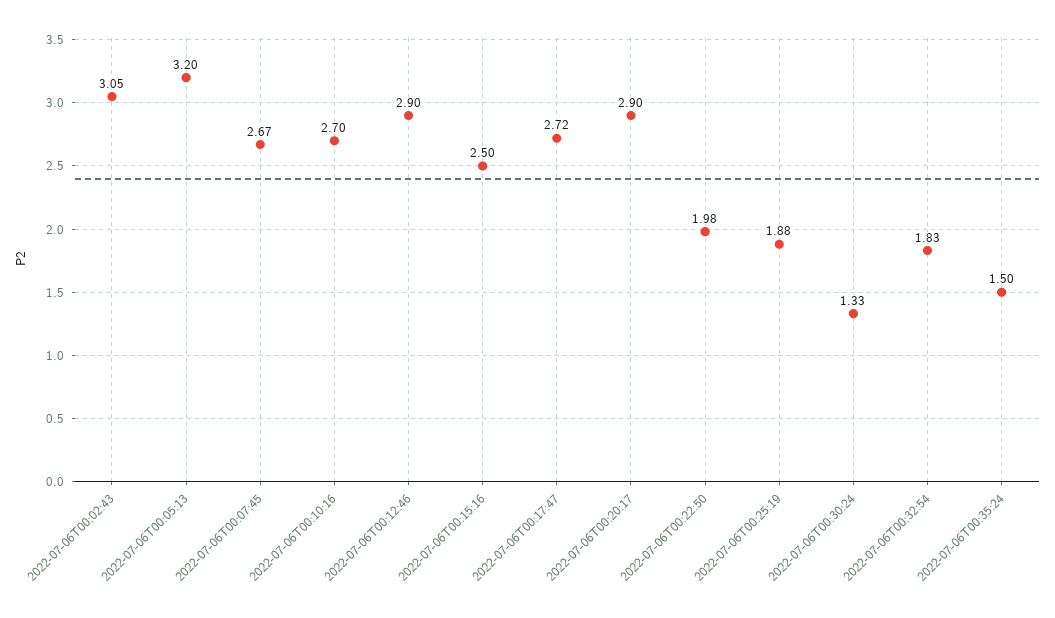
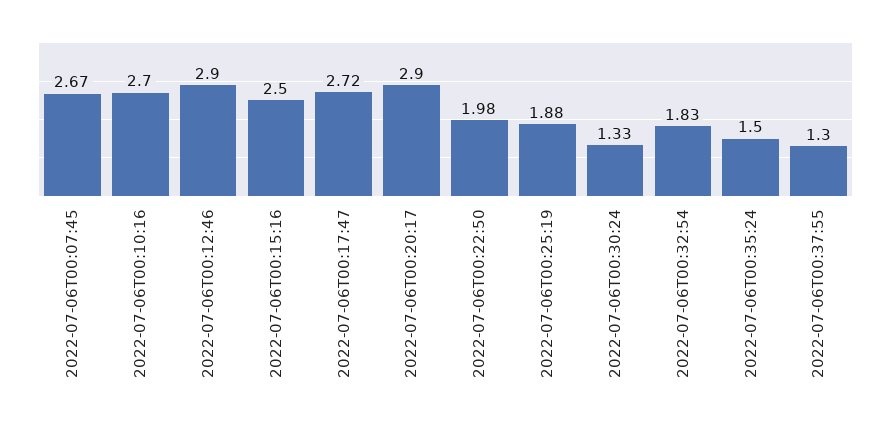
2022-07-06T00:02:43: 3.05 -> none
2022-07-06T00:05:13: 3.2 -> none
2022-07-06T00:37:55: none -> 1.3

